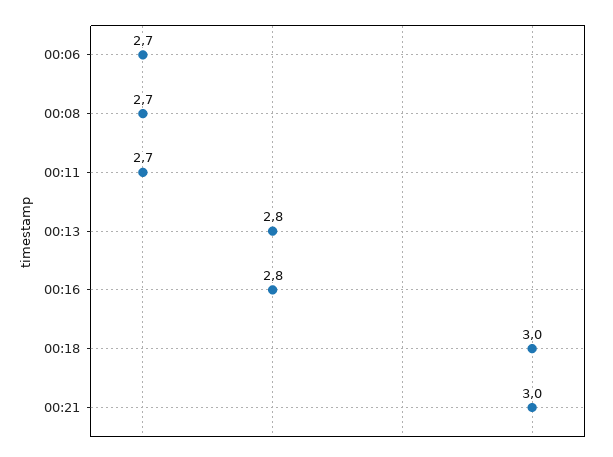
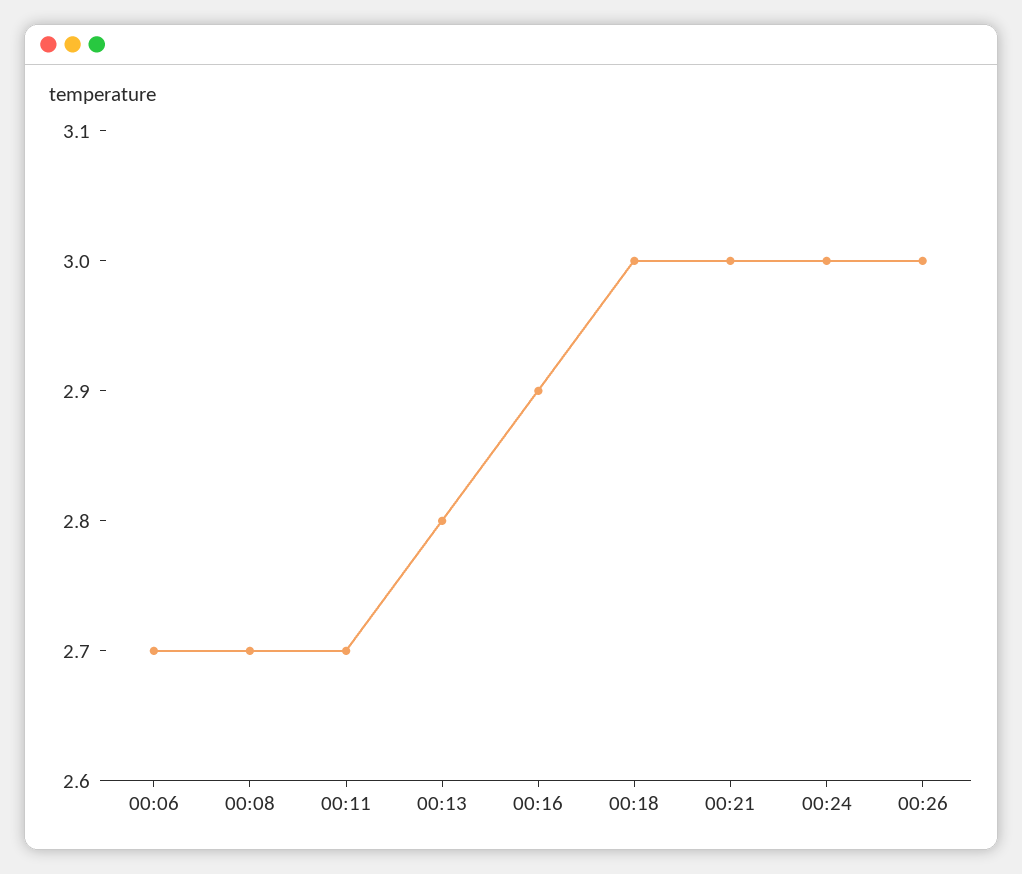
00:16: 2.8 -> 2.9
00:24: none -> 3
00:26: none -> 3

